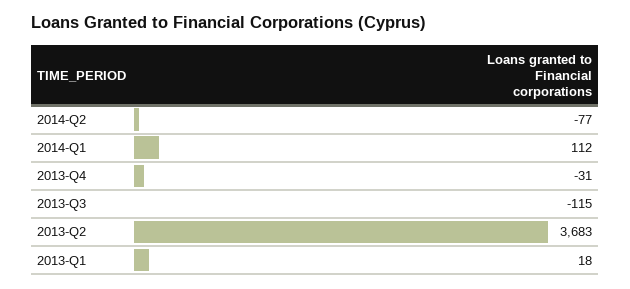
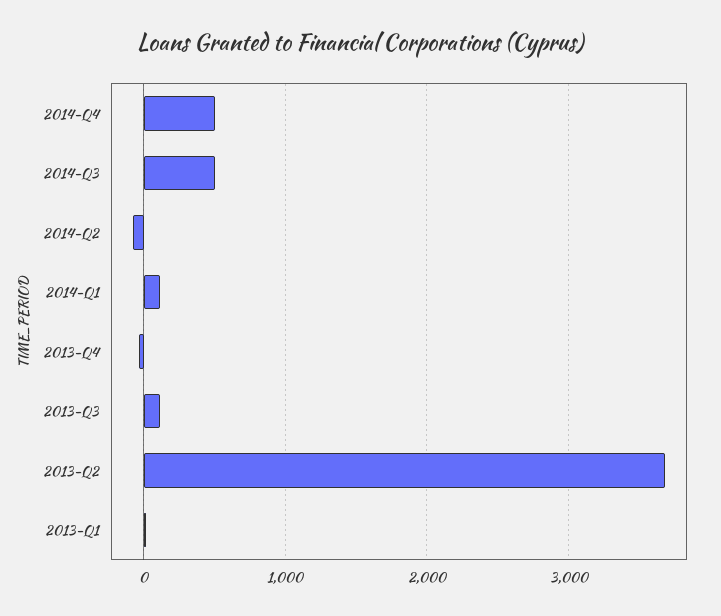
2013-Q3: -115 -> 100
2014-Q4: none -> 500
2014-Q3: none -> 500

